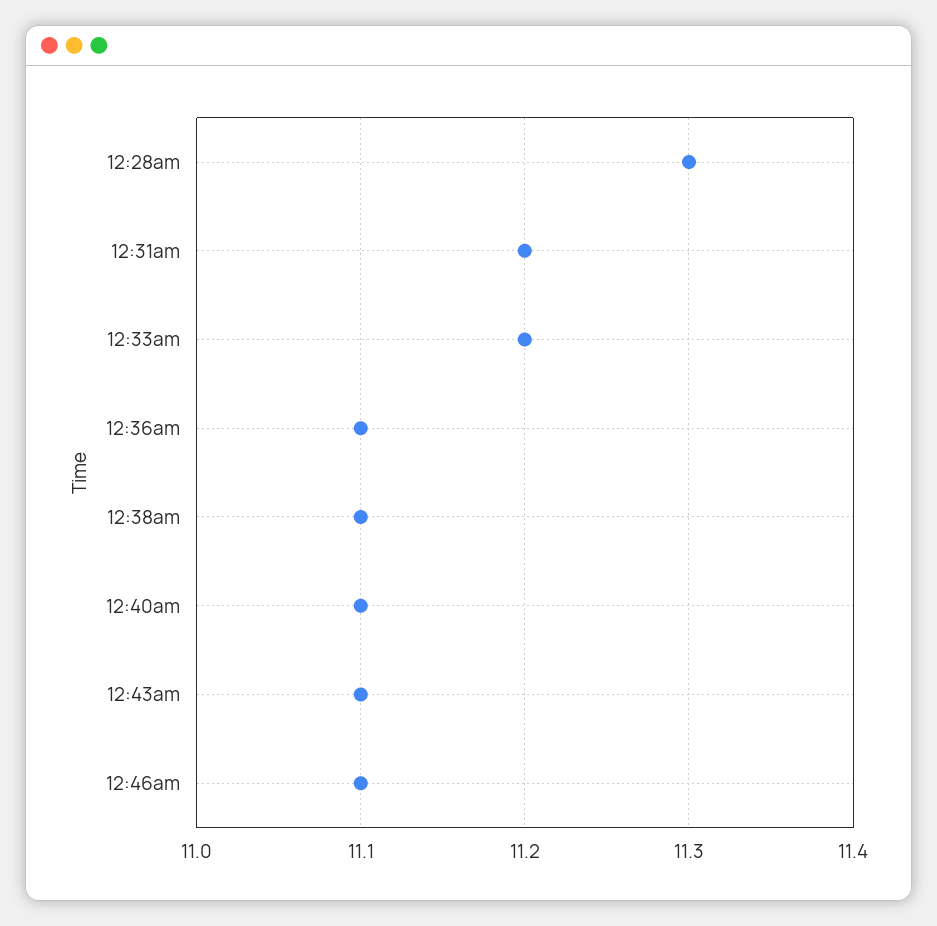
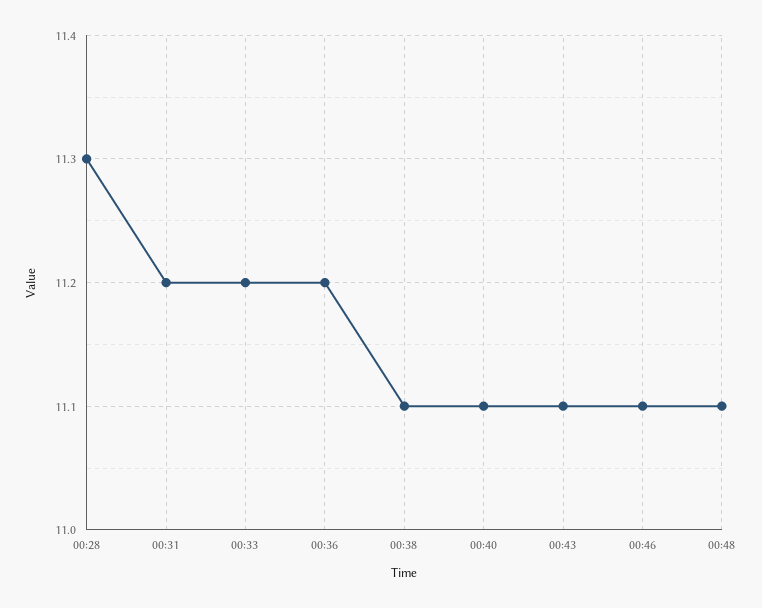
12:36am: 11.1 -> 11.2
00:48: none -> 11.1

